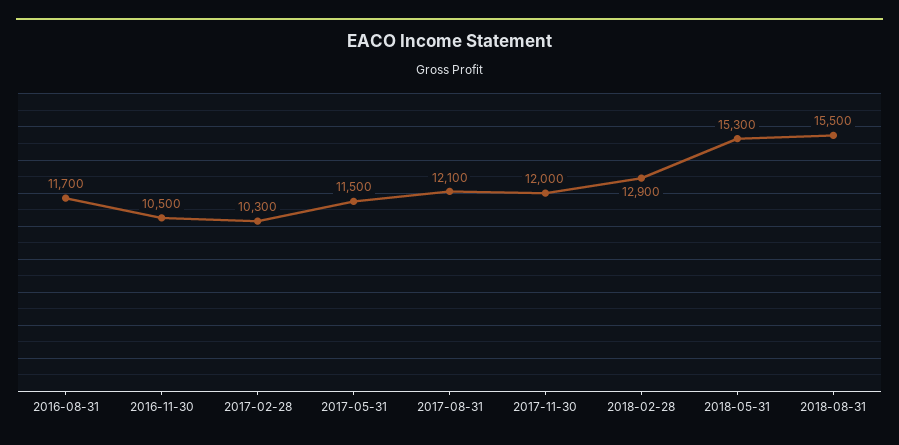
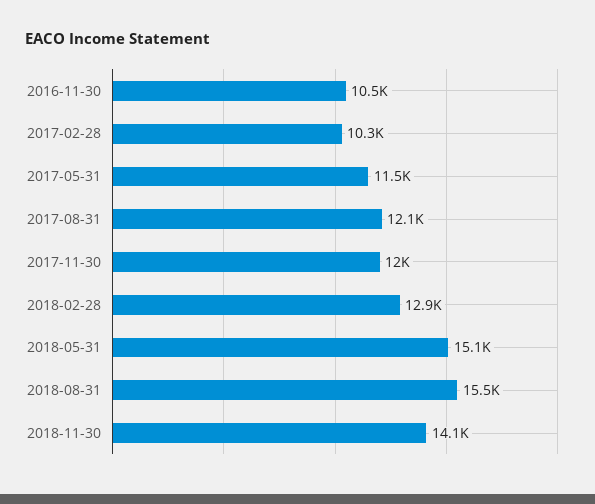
2016-08-31: 11700 -> none
2018-05-31: 15300 -> 15100
2018-11-30: none -> 14100

